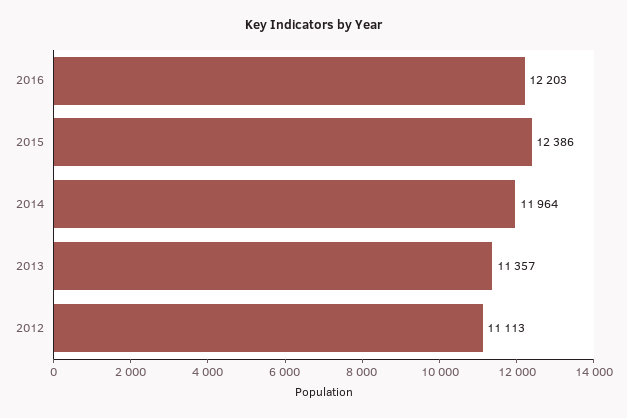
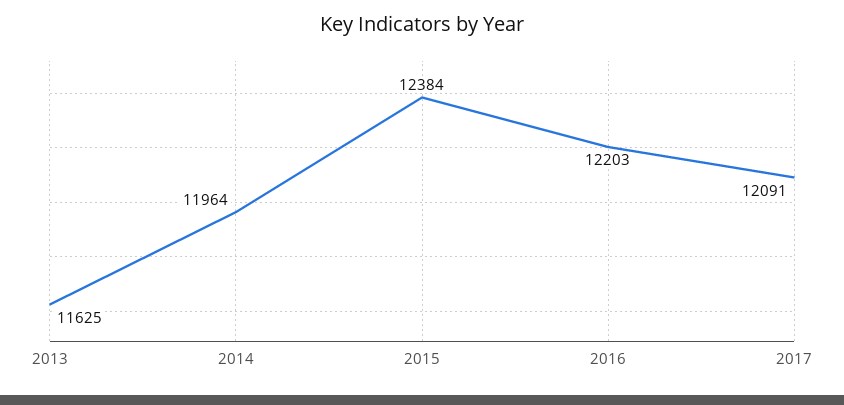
2015: 12386 -> 12384
2013: 11357 -> 11625
2012: 11113 -> none
2017: none -> 12091

